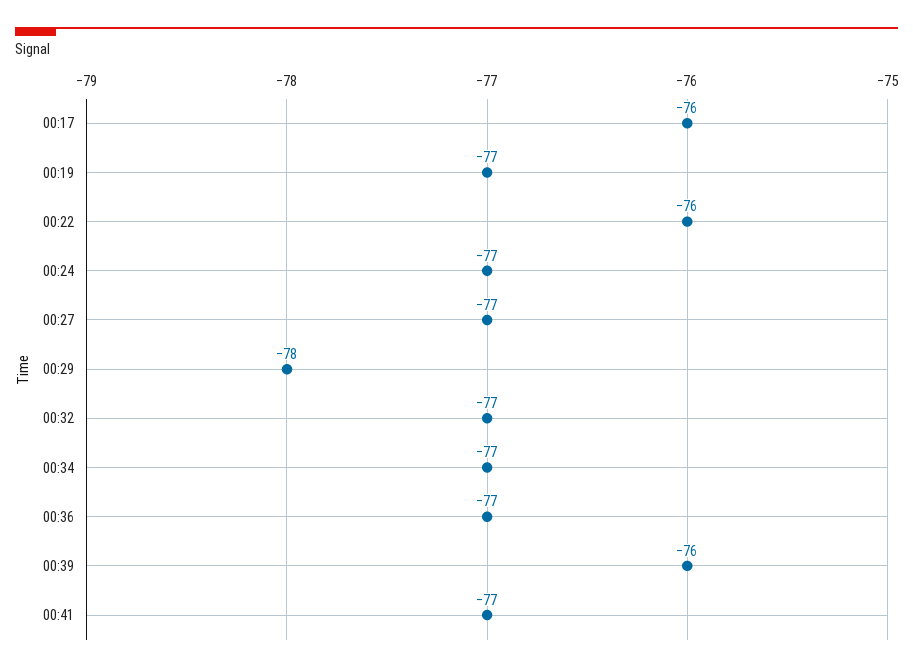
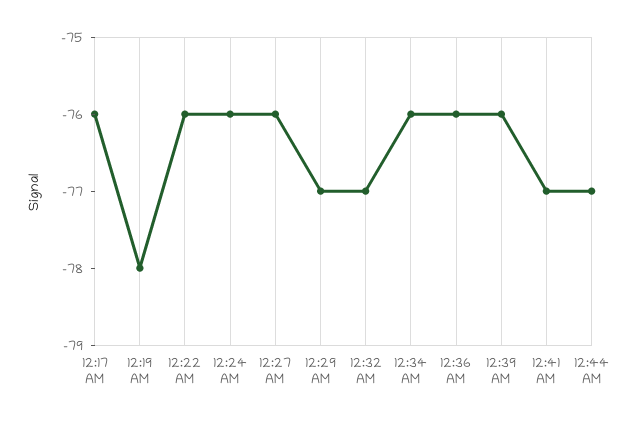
00:19: -77 -> -78
00:24: -77 -> -76
00:27: -77 -> -76
00:29: -78 -> -77
00:34: -77 -> -76
00:36: -77 -> -76
12:44 AM: none -> -77

